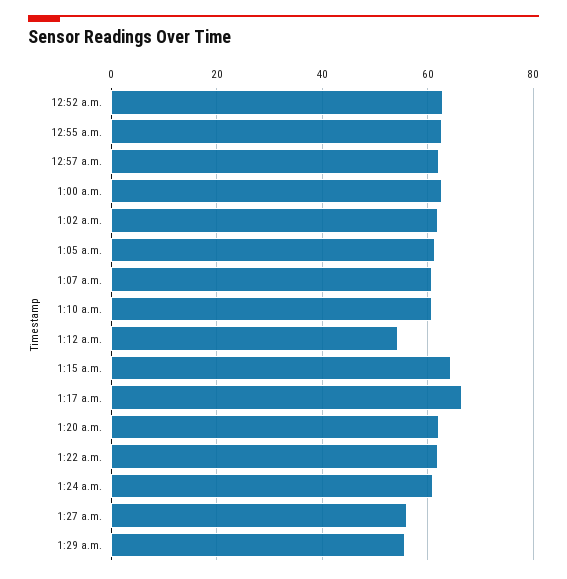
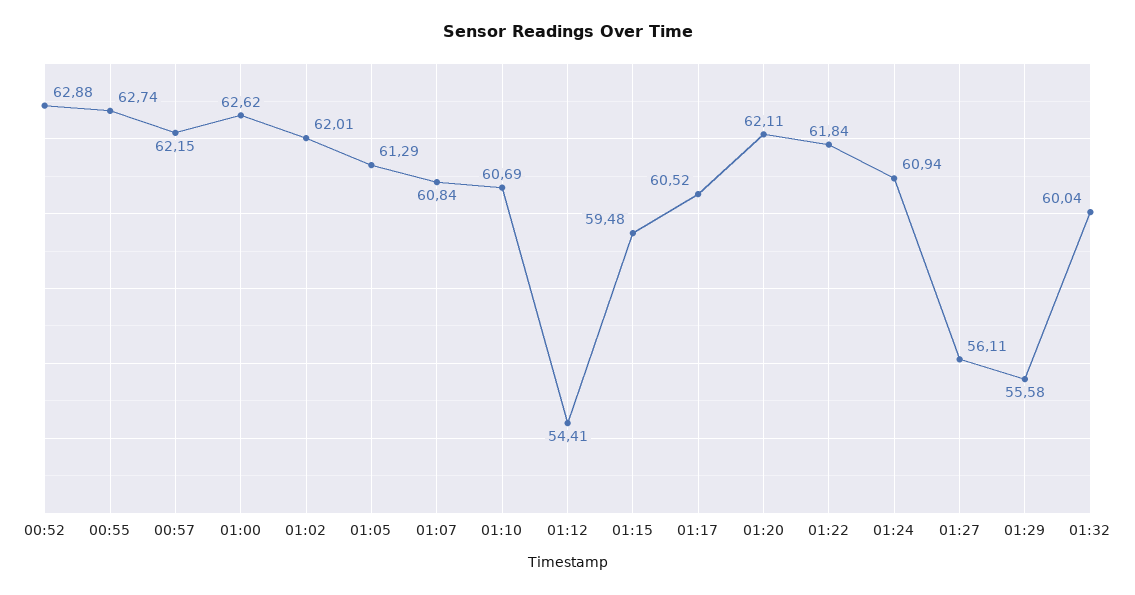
1:15 a.m.: 64 -> 59.48
1:17 a.m.: 66 -> 60.52
01:32: none -> 60.04

